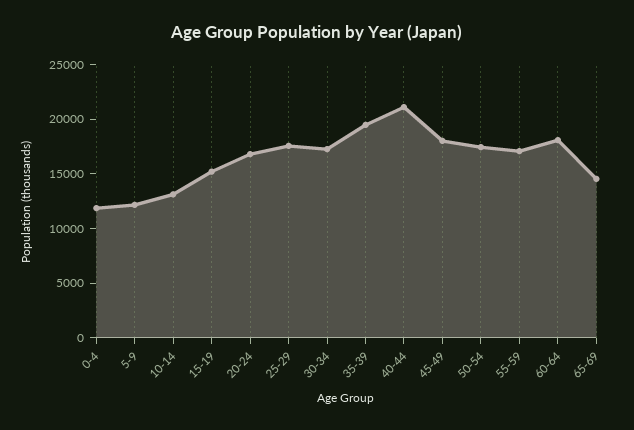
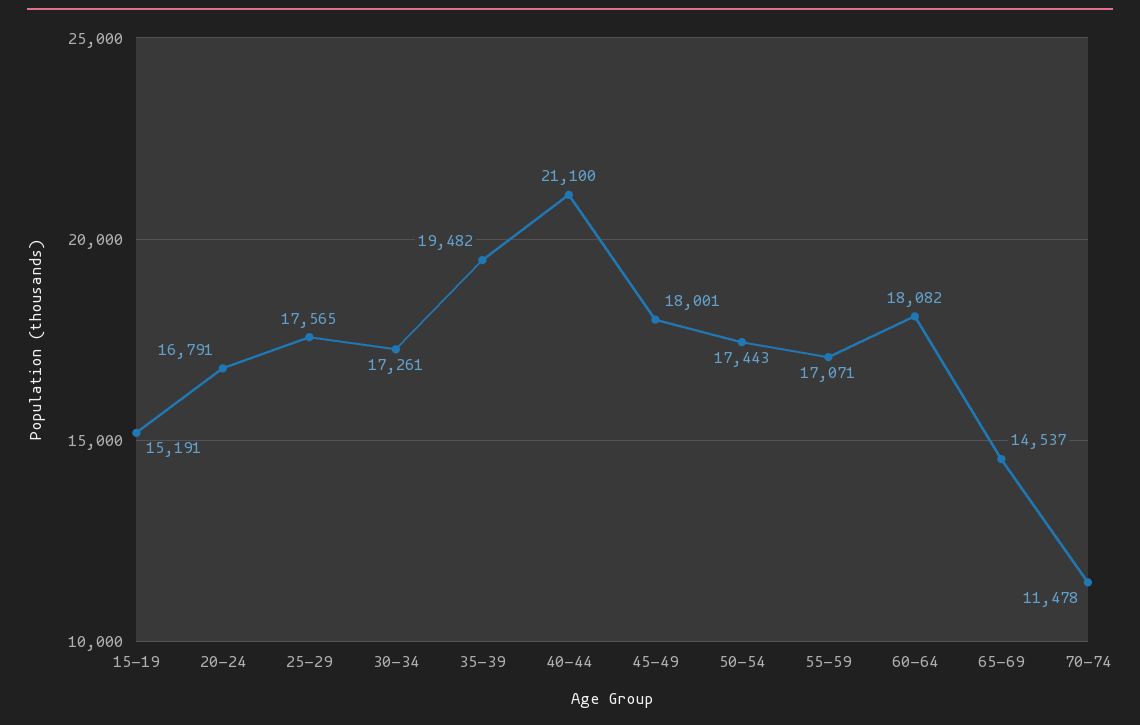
0-4: 12000 -> none
5-9: 12000 -> none
10-14: 13000 -> none
70-74: none -> 11478

